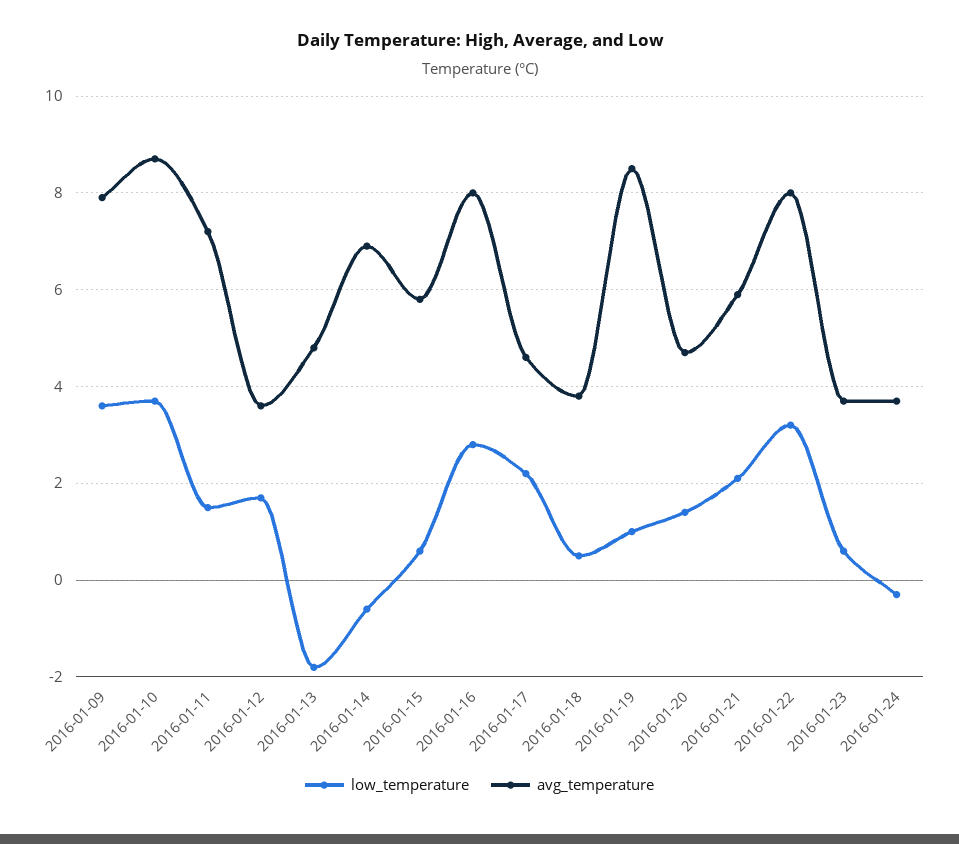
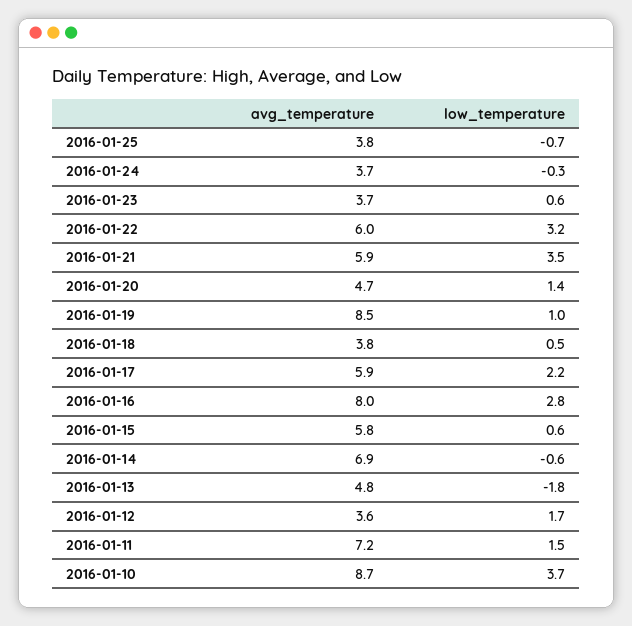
low_temperature, 2016-01-09: 3.5 -> none
avg_temperature, 2016-01-09: 8 -> none
avg_temperature, 2016-01-17: 4.5 -> 5.9
low_temperature, 2016-01-21: 2 -> 3.5
avg_temperature, 2016-01-22: 8 -> 6
avg_temperature, 2016-01-25: none -> 3.8
low_temperature, 2016-01-25: none -> -0.7

